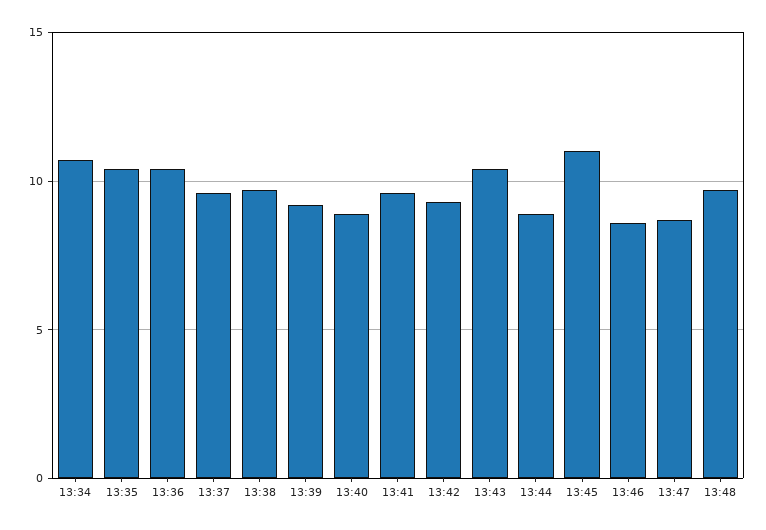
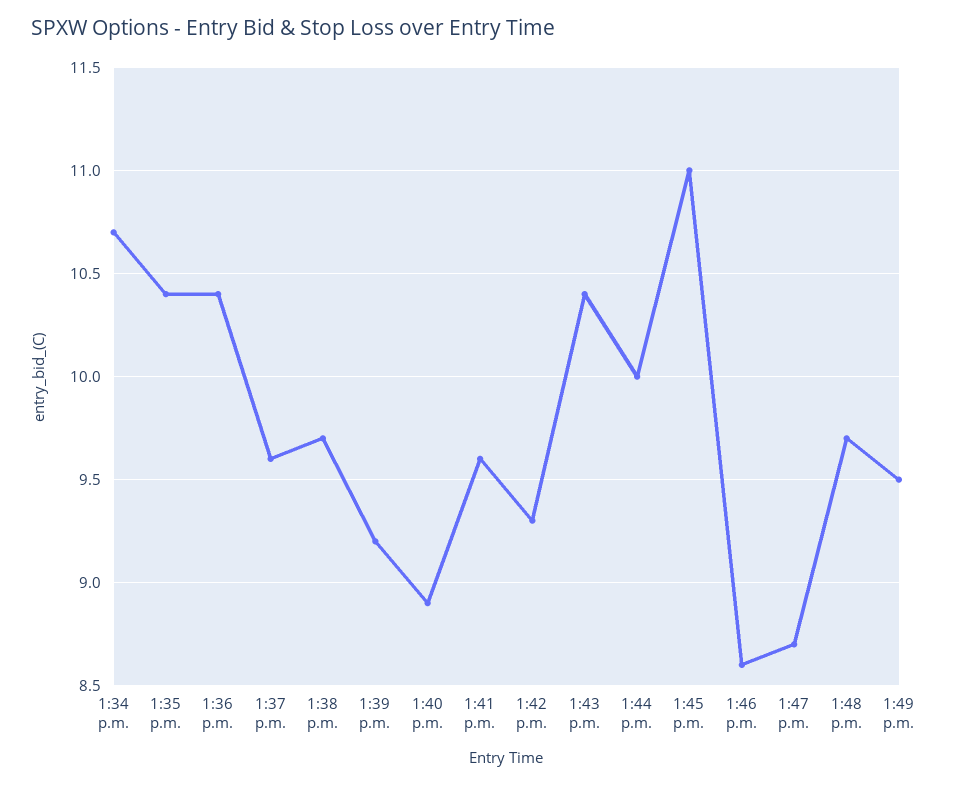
13:44: 9 -> 10
1:49 p.m.: none -> 9.5

